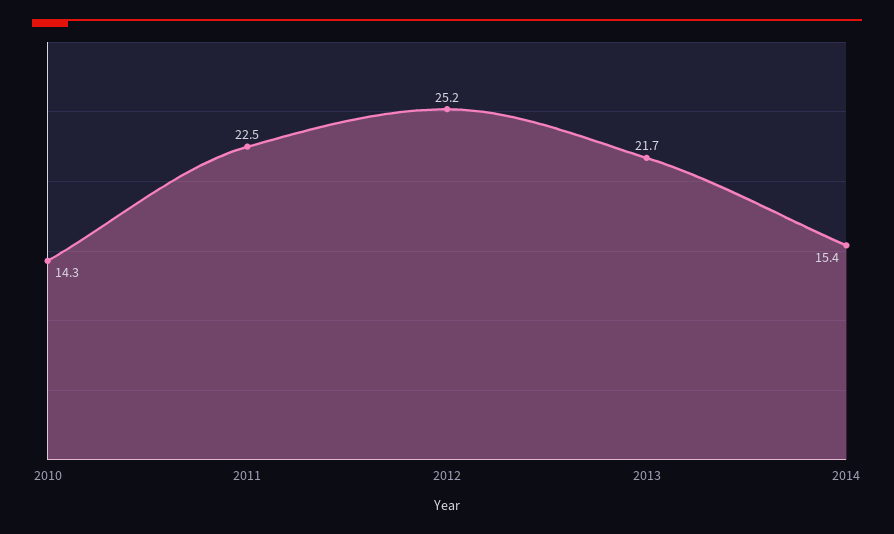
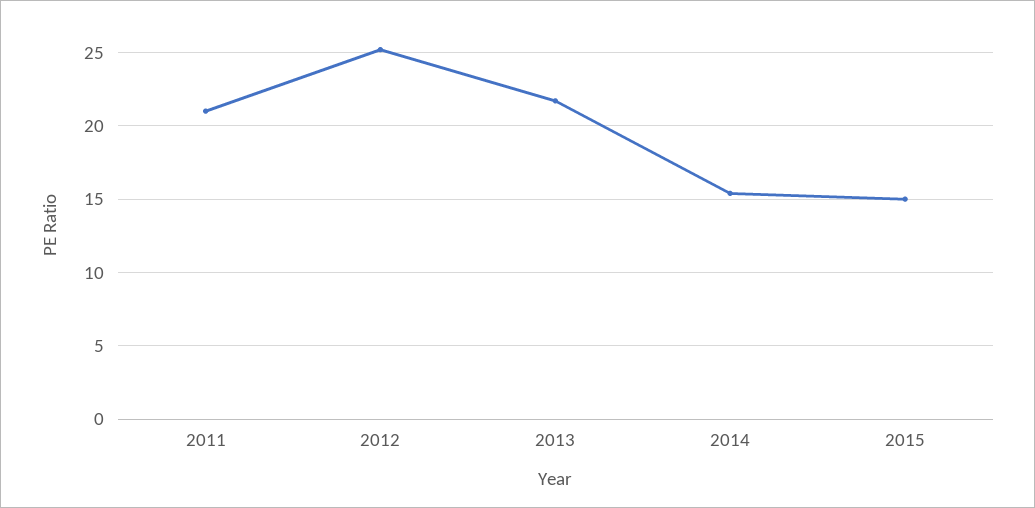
2010: 14.3 -> none
2011: 22.5 -> 21
2015: none -> 15

